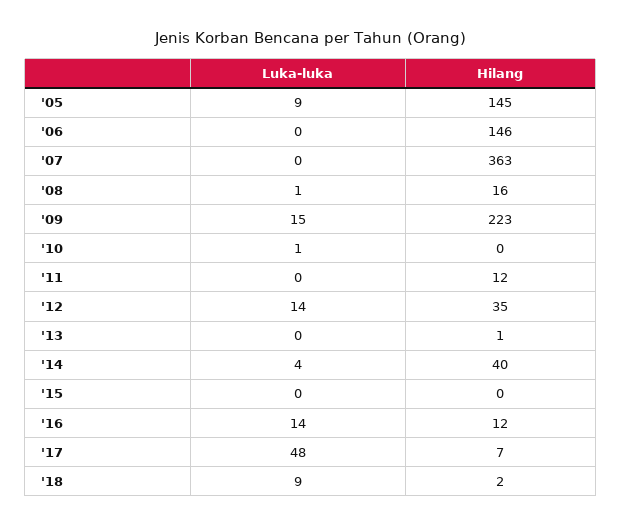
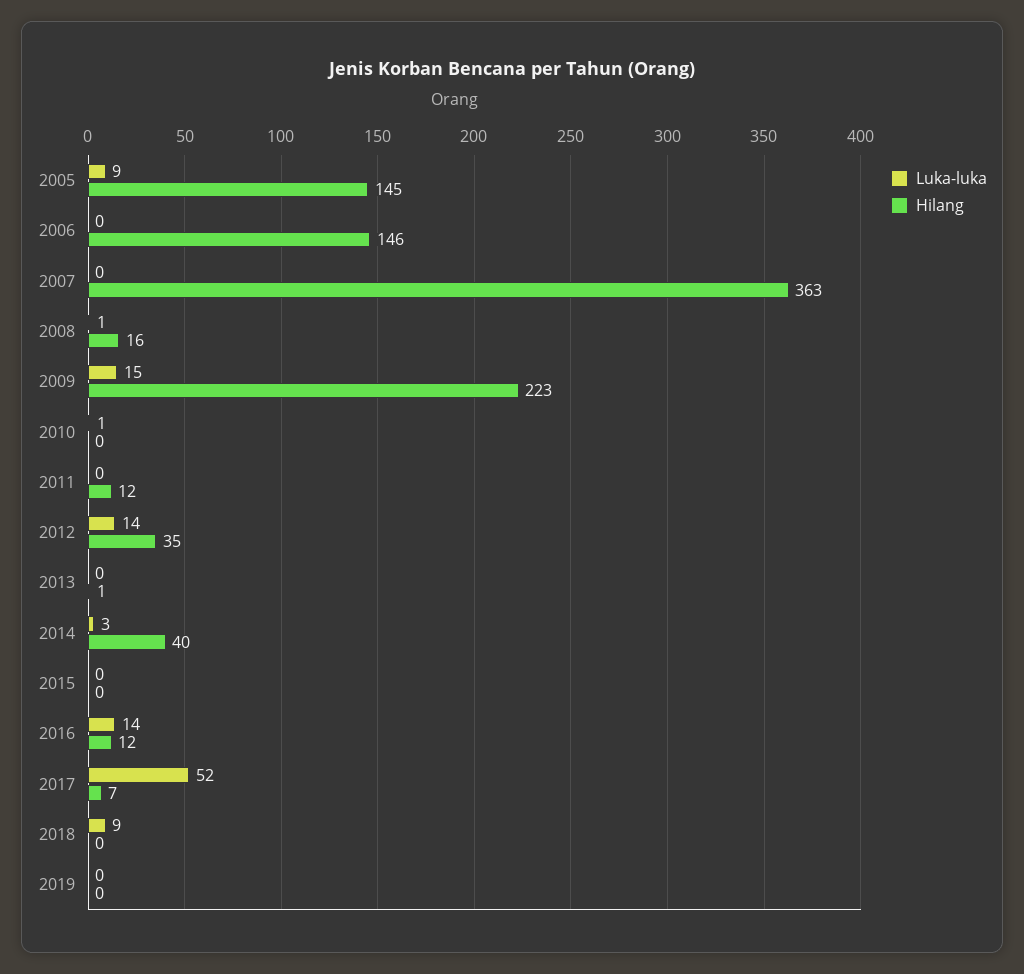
Luka-luka, '14: 4 -> 3
Luka-luka, '17: 48 -> 52
Hilang, '18: 2 -> 0
Luka-luka, 2019: none -> 0
Hilang, 2019: none -> 0

